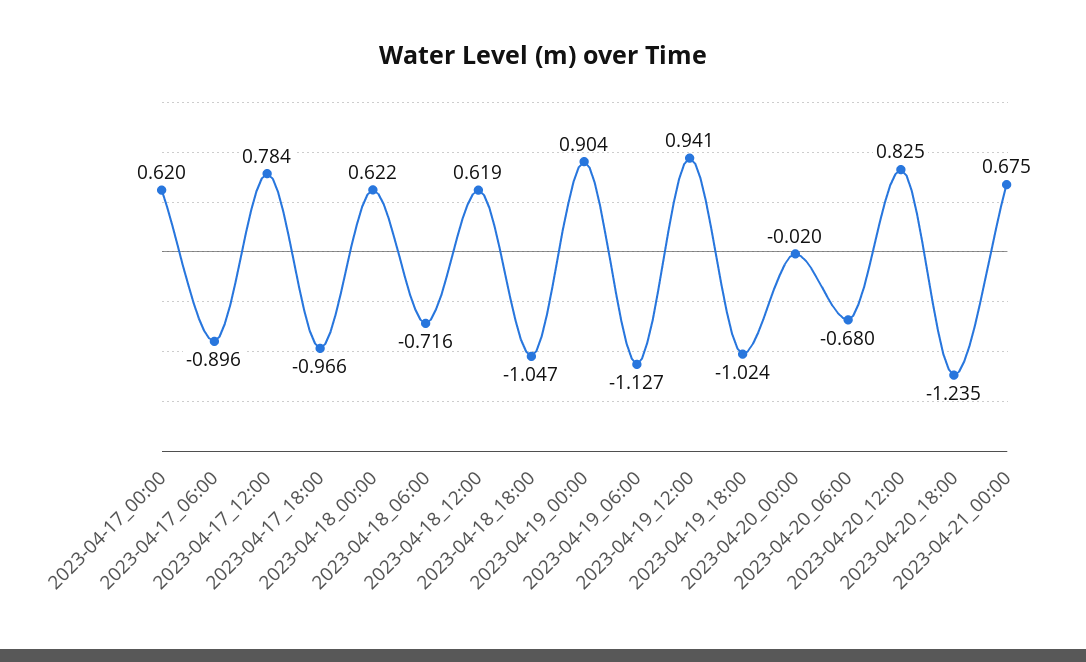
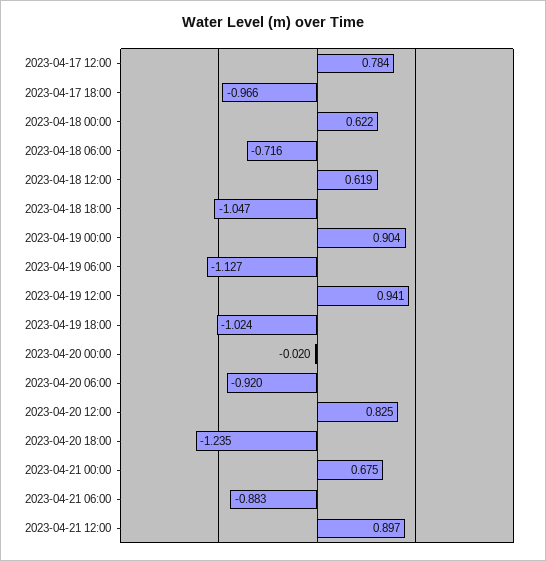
2023-04-17_00:00: 0.62 -> none
2023-04-17_06:00: -0.896 -> none
2023-04-20_06:00: -0.68 -> -0.92
2023-04-21 06:00: none -> -0.883
2023-04-21 12:00: none -> 0.897

